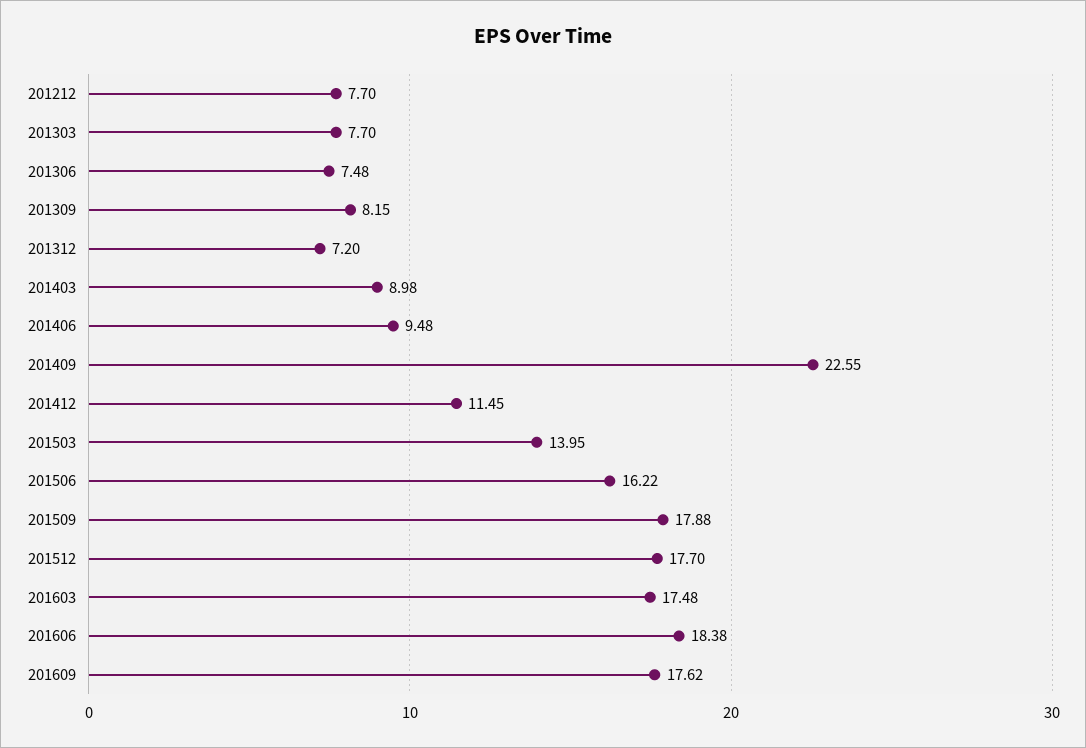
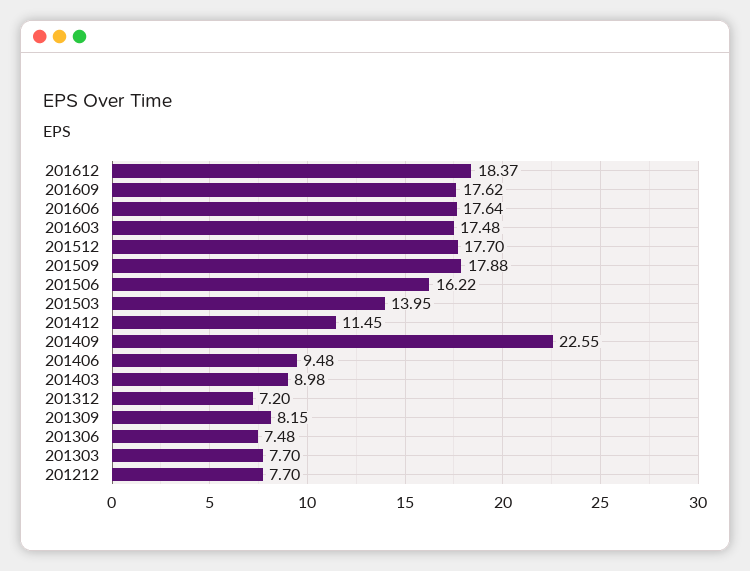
201606: 18.38 -> 17.64
201612: none -> 18.37

